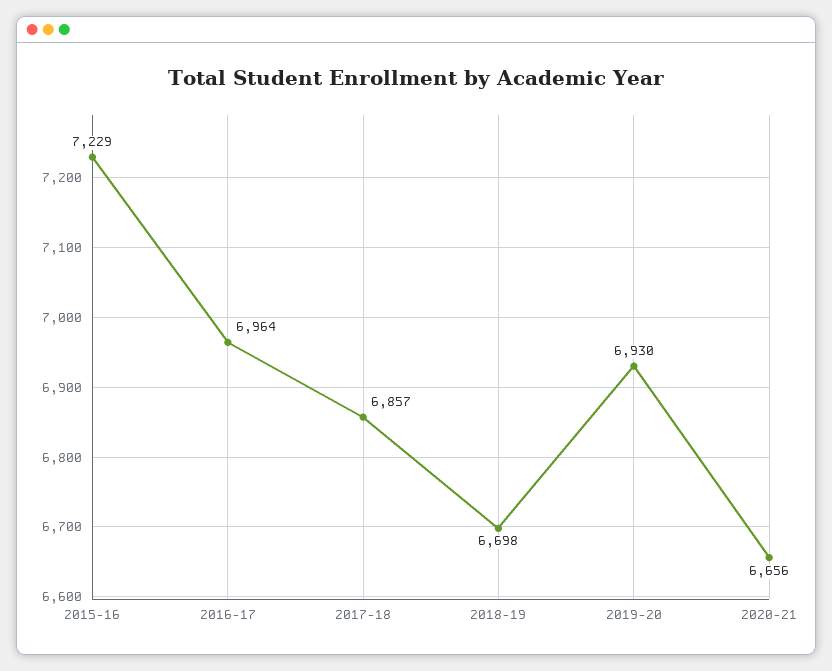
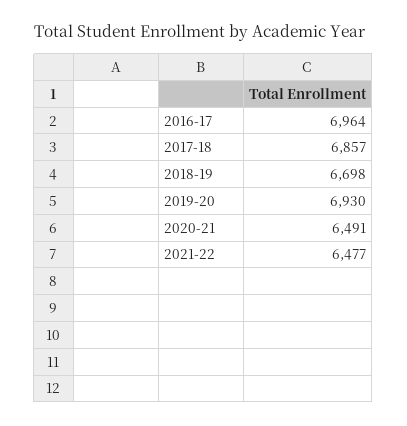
2015-16: 7229 -> none
2020-21: 6656 -> 6491
2021-22: none -> 6477

